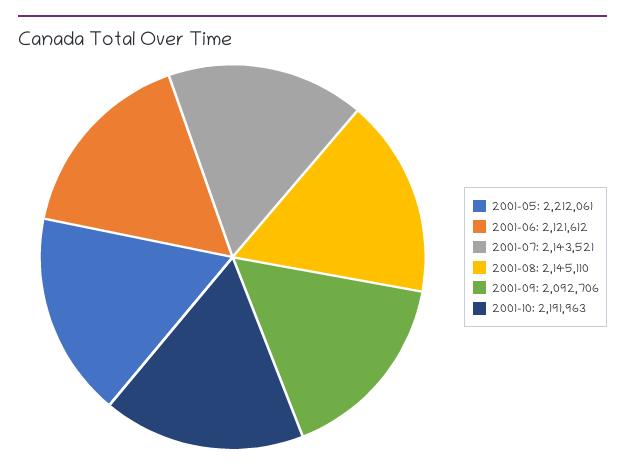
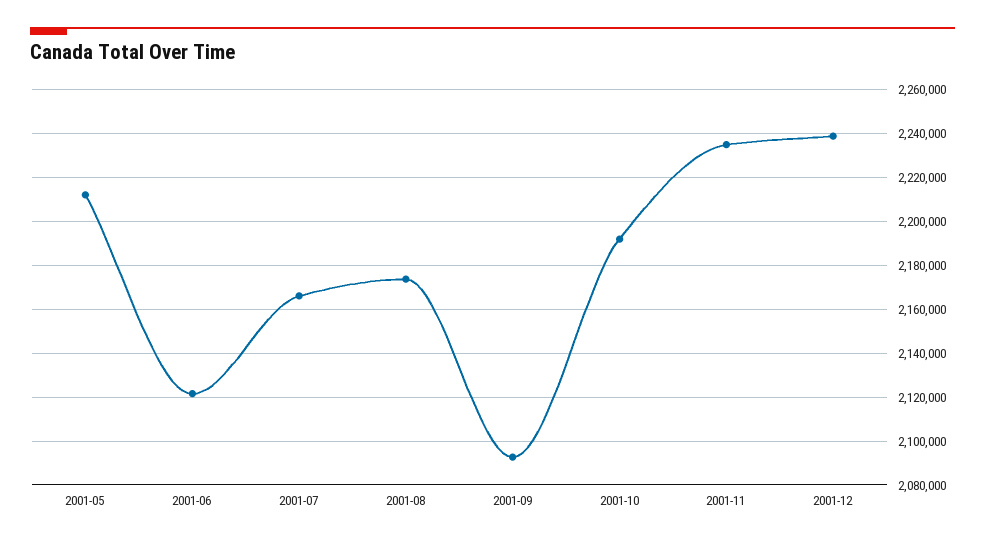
2001-07: 2143521 -> 2165000
2001-08: 2145110 -> 2175000
2001-11: none -> 2235000
2001-12: none -> 2240000

